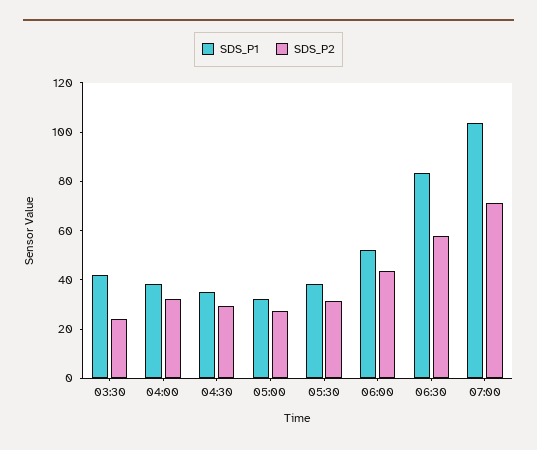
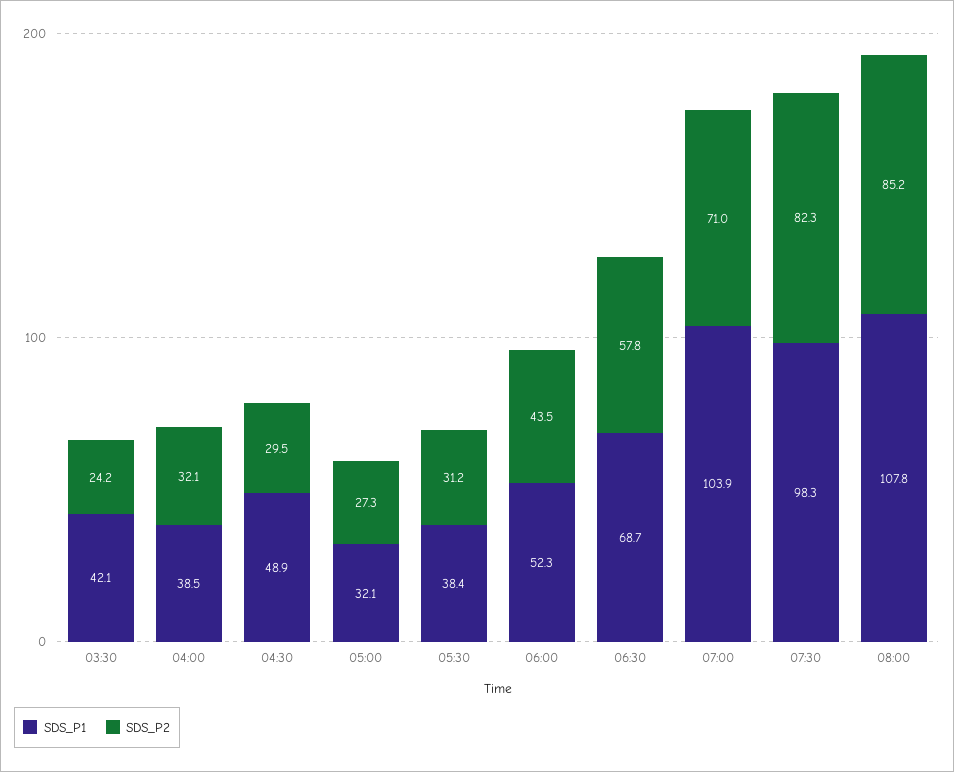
SDS_P1, 04:30: 35 -> 48.9
SDS_P1, 06:30: 85 -> 68.7
SDS_P1, 07:30: none -> 98.3
SDS_P2, 07:30: none -> 82.3
SDS_P1, 08:00: none -> 107.8
SDS_P2, 08:00: none -> 85.2

